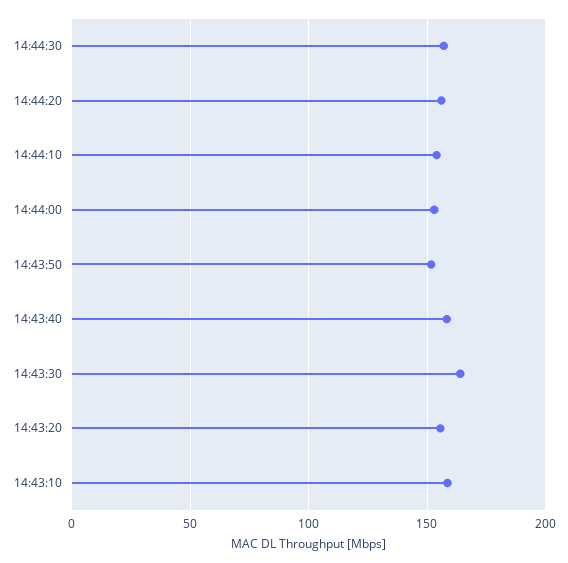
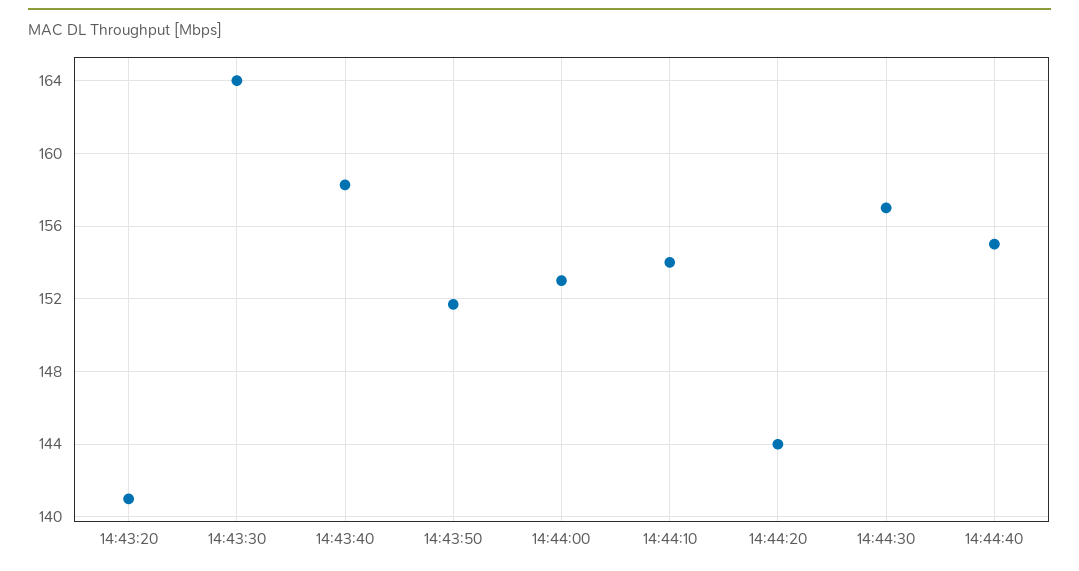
14:44:20: 155 -> 144
14:43:20: 155 -> 141
14:43:10: 160 -> none
14:44:40: none -> 155

